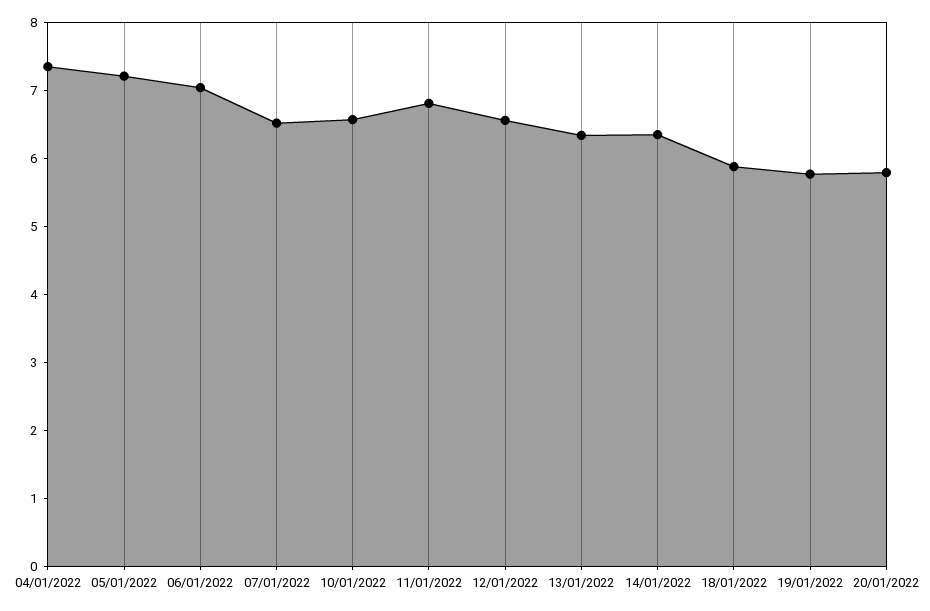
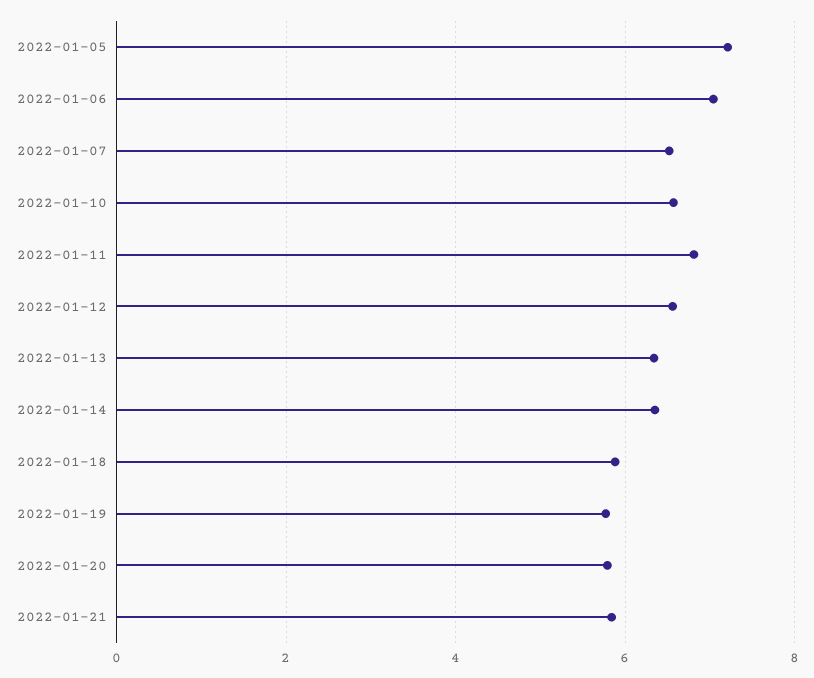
04/01/2022: 7.4 -> none
2022-01-21: none -> 5.8

